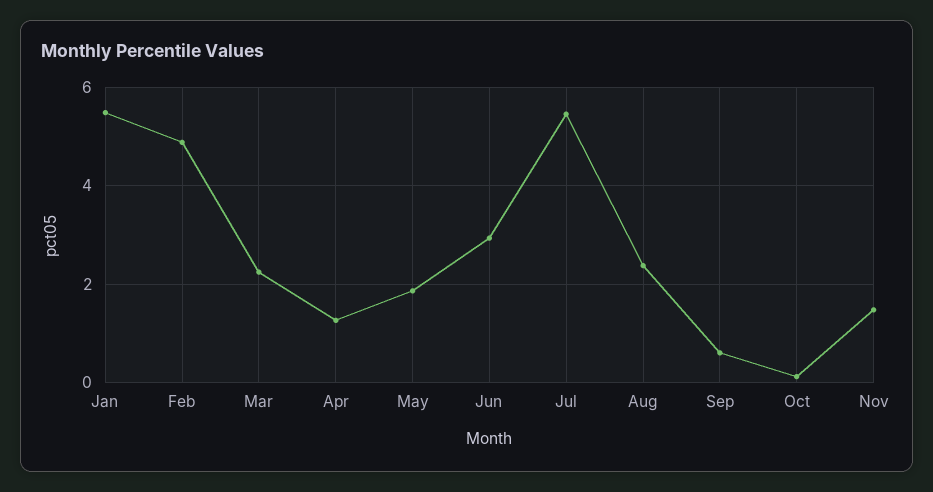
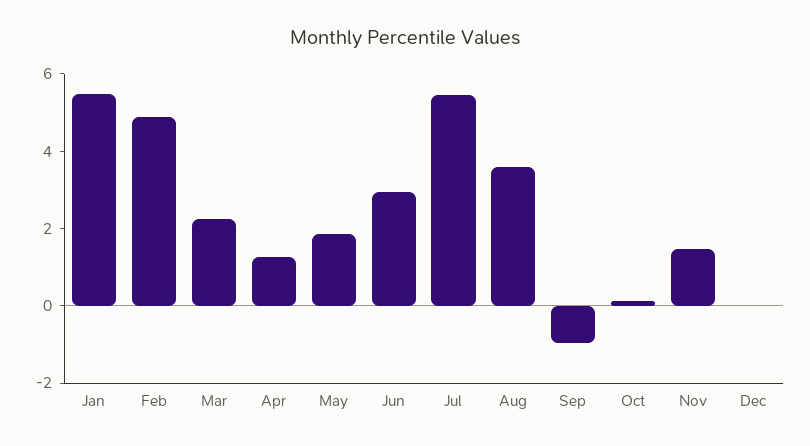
Aug: 2.4 -> 3.5
Sep: 0.6 -> -1
Dec: none -> 0

